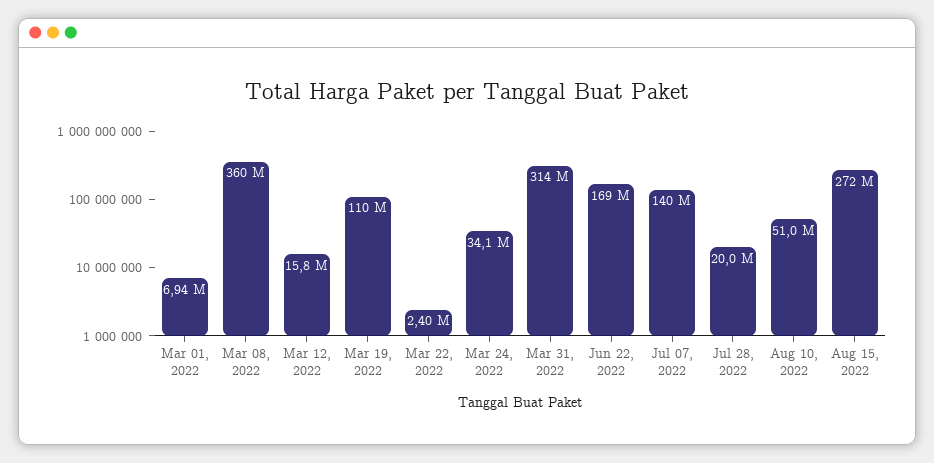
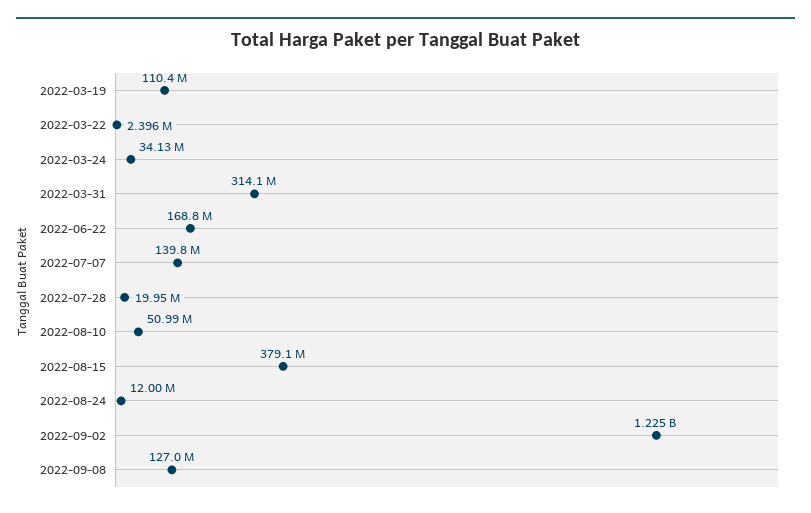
Mar 01, 2022: 6940000 -> none
Mar 08, 2022: 360000000 -> none
Mar 12, 2022: 15800000 -> none
Aug 15, 2022: 272000000 -> 379100000
2022-08-24: none -> 12000000
2022-09-02: none -> 1225000000
2022-09-08: none -> 127000000

